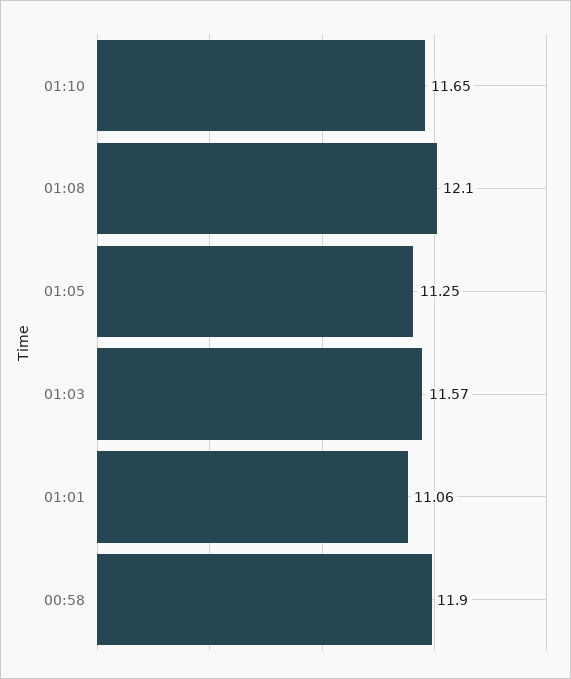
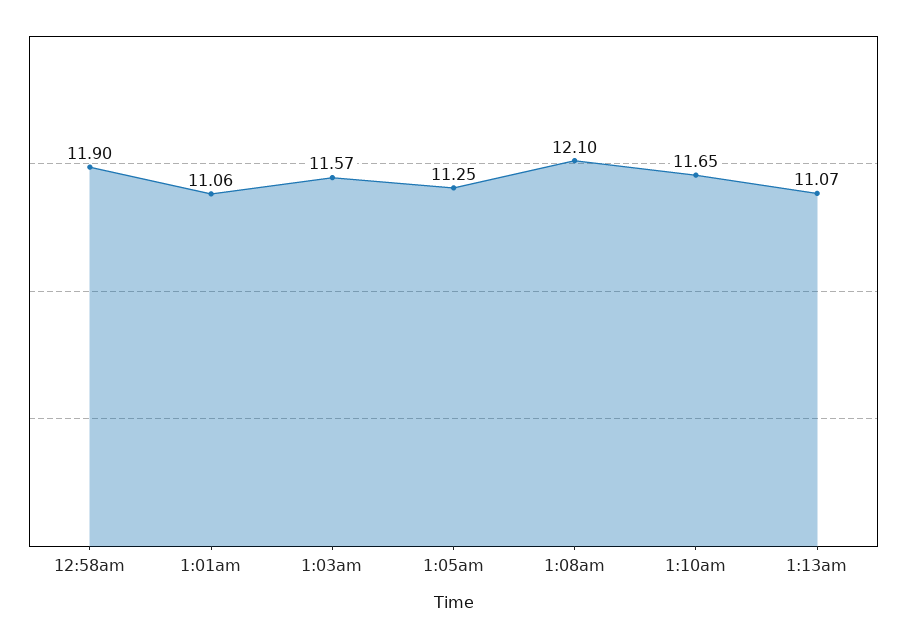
1:13am: none -> 11.07

